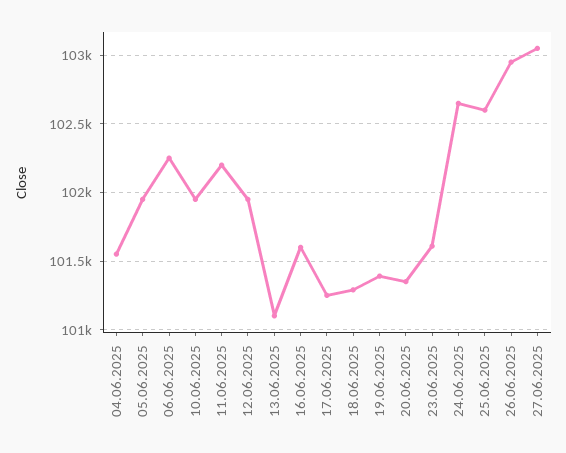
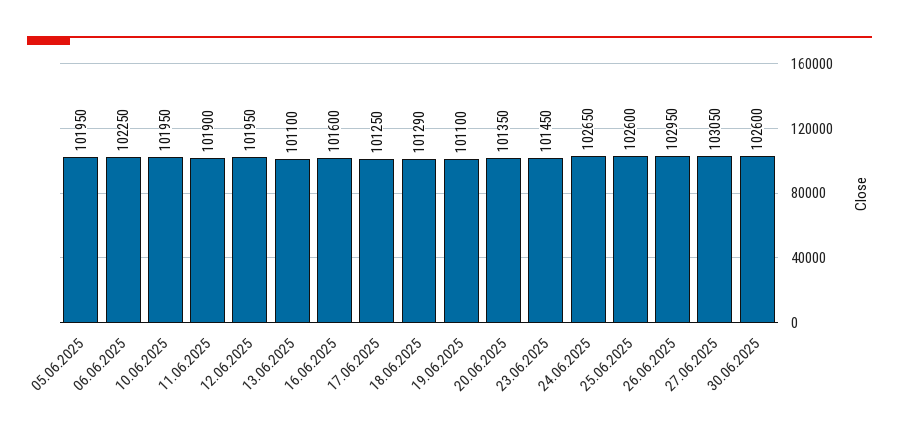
04.06.2025: 101550 -> none
11.06.2025: 102200 -> 101900
19.06.2025: 101400 -> 101100
23.06.2025: 101600 -> 101450
30.06.2025: none -> 102600

